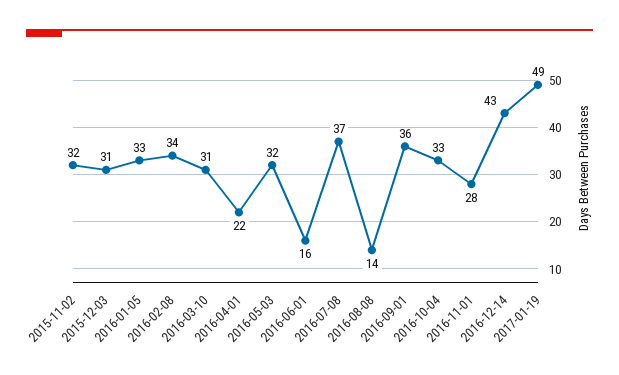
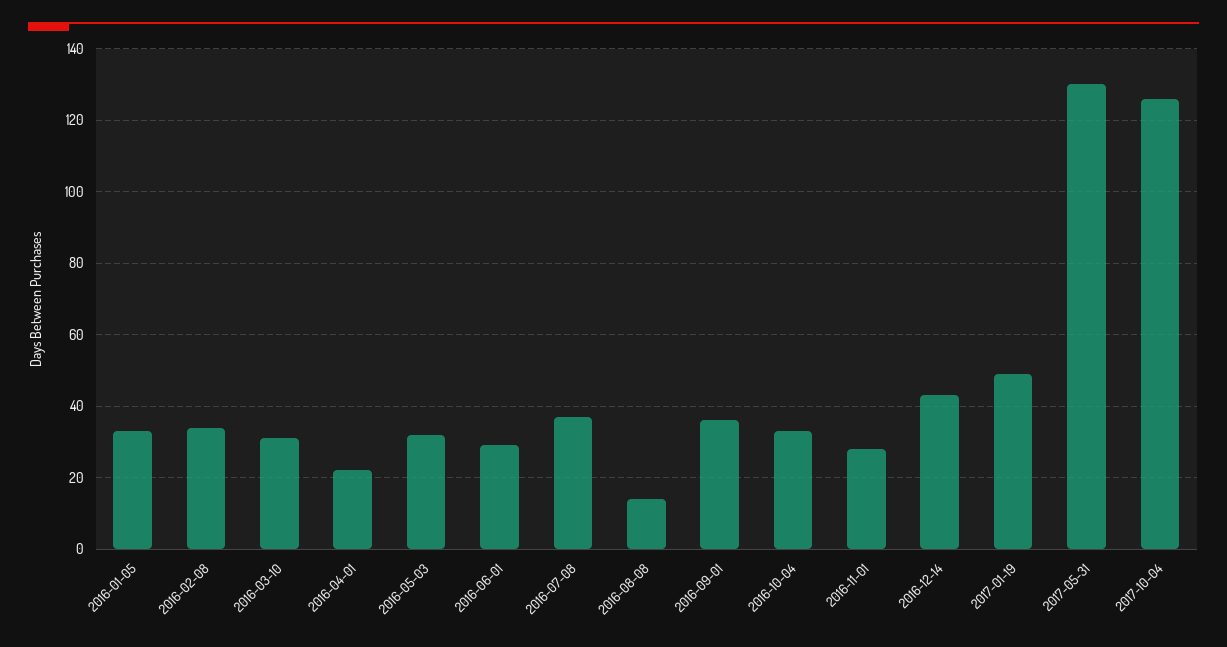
2015-11-02: 32 -> none
2015-12-03: 31 -> none
2016-06-01: 16 -> 30
2017-05-31: none -> 130
2017-10-04: none -> 125

